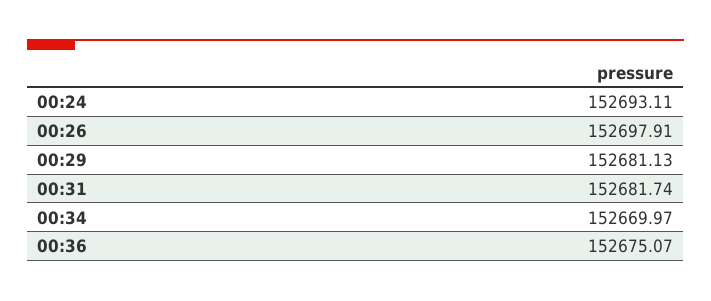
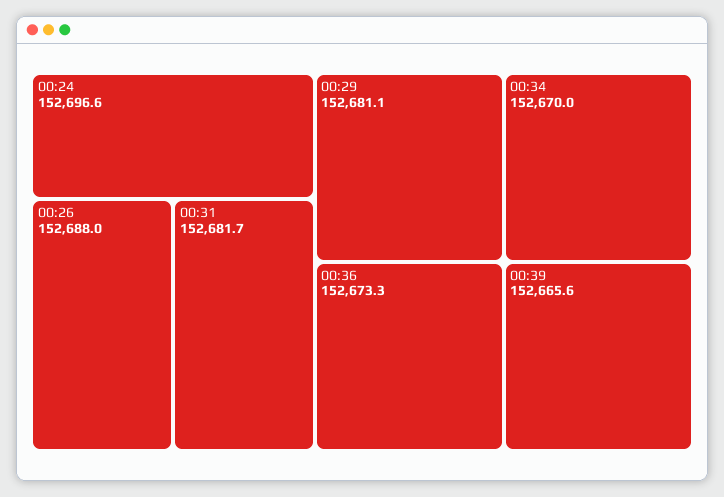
00:24: 152693.11 -> 152696.6
00:26: 152697.91 -> 152688
00:36: 152675.07 -> 152673.3
00:39: none -> 152665.6

